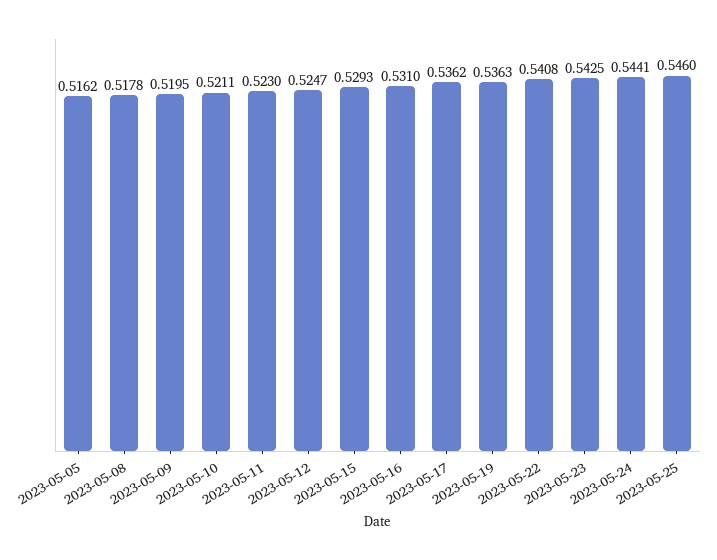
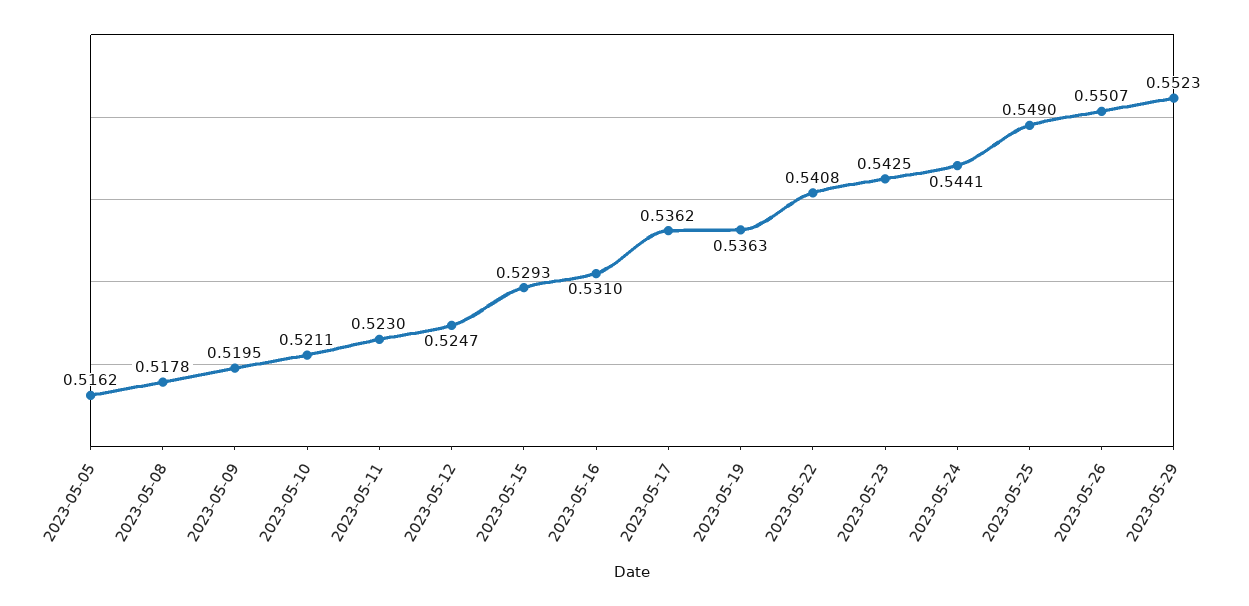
2023-05-25: 0.546 -> 0.549
2023-05-26: none -> 0.5507
2023-05-29: none -> 0.5523

